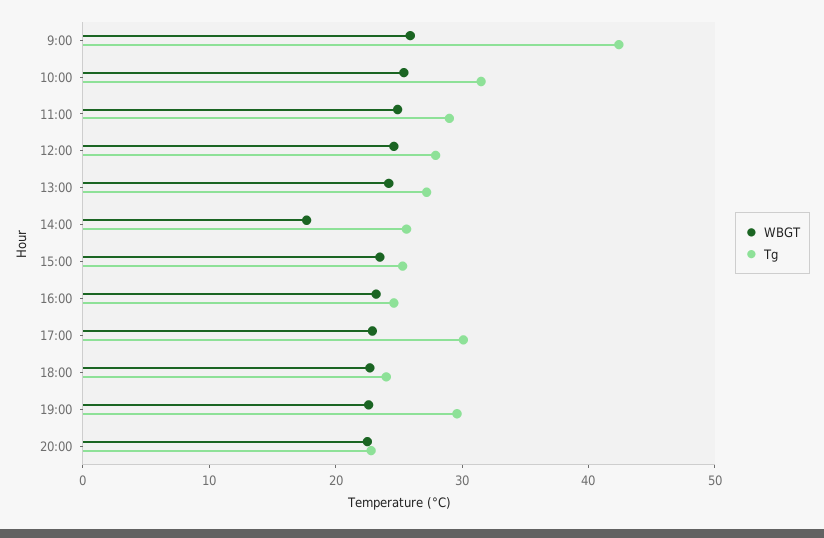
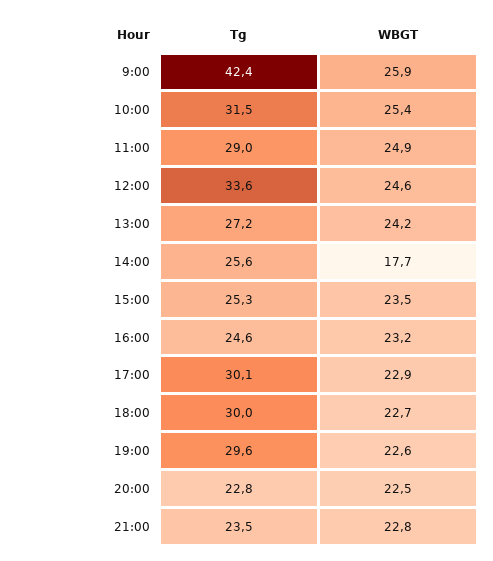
Tg, 12:00: 28 -> 33.6
Tg, 18:00: 24 -> 30
Tg, 21:00: none -> 23.5
WBGT, 21:00: none -> 22.8

